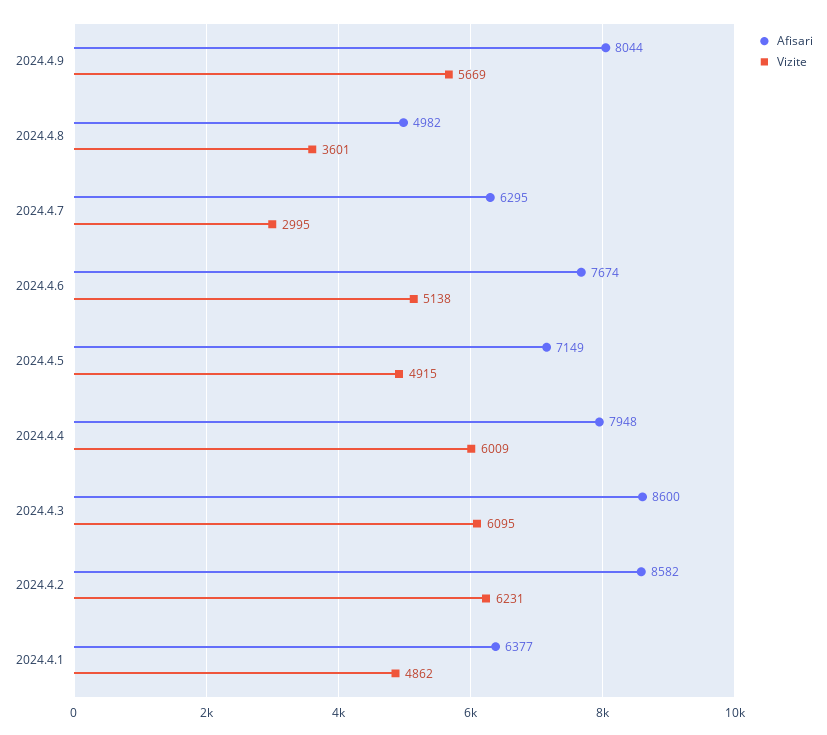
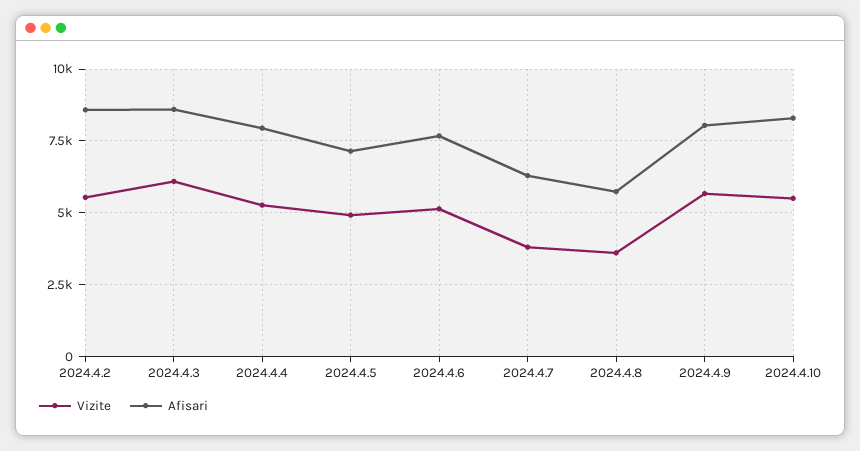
Afisari, 2024.4.8: 4982 -> 5750
Vizite, 2024.4.7: 2995 -> 3750
Vizite, 2024.4.4: 6009 -> 5250
Vizite, 2024.4.2: 6231 -> 5500
Afisari, 2024.4.1: 6377 -> none
Vizite, 2024.4.1: 4862 -> none
Vizite, 2024.4.10: none -> 5500
Afisari, 2024.4.10: none -> 8250

